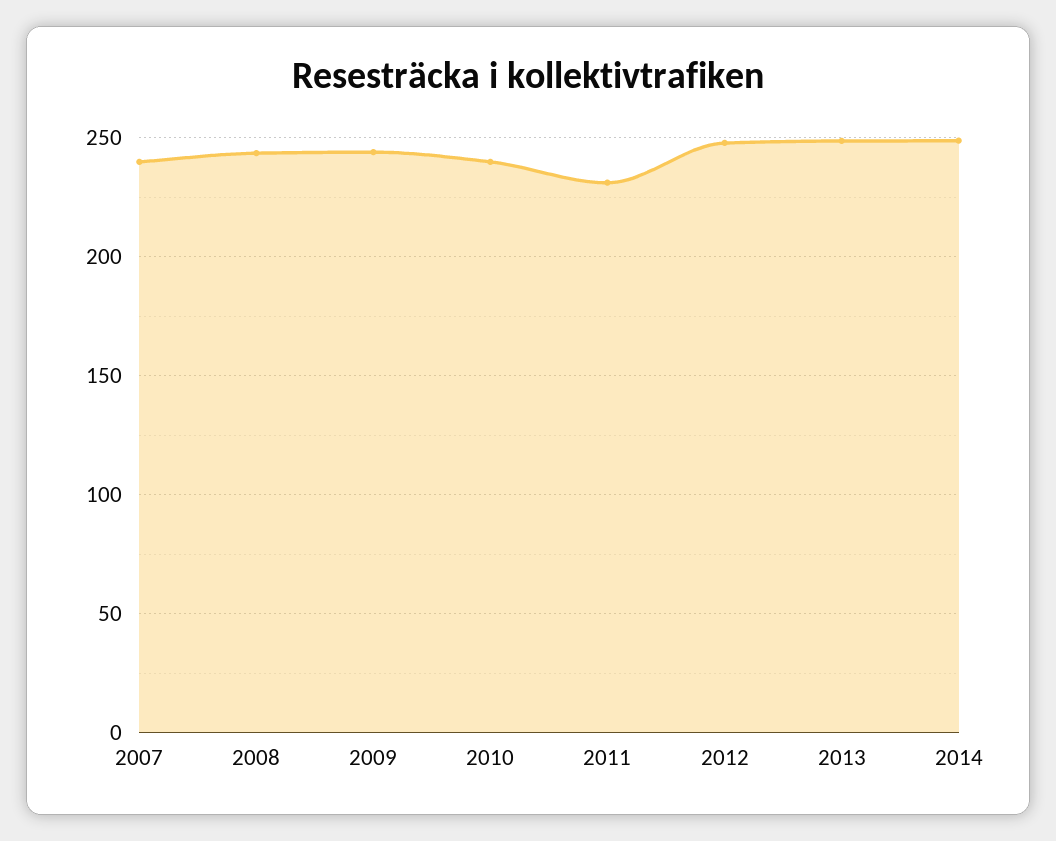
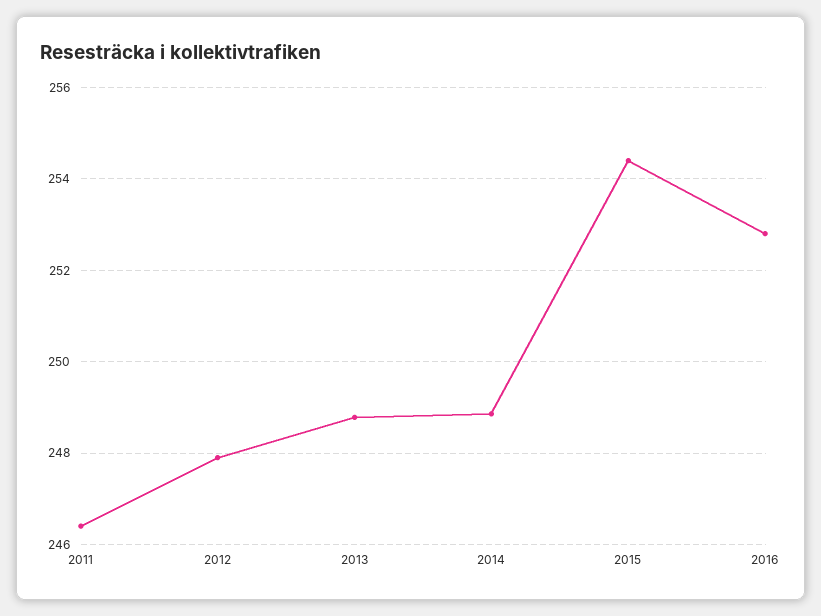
2007: 240 -> none
2008: 245 -> none
2009: 245 -> none
2010: 240 -> none
2011: 230 -> 246.4
2015: none -> 254.4
2016: none -> 252.8

